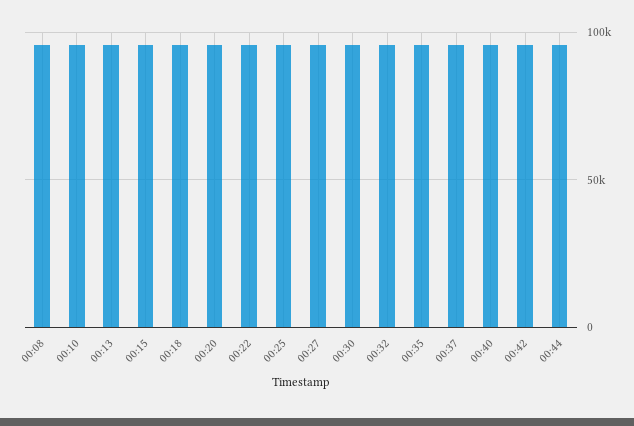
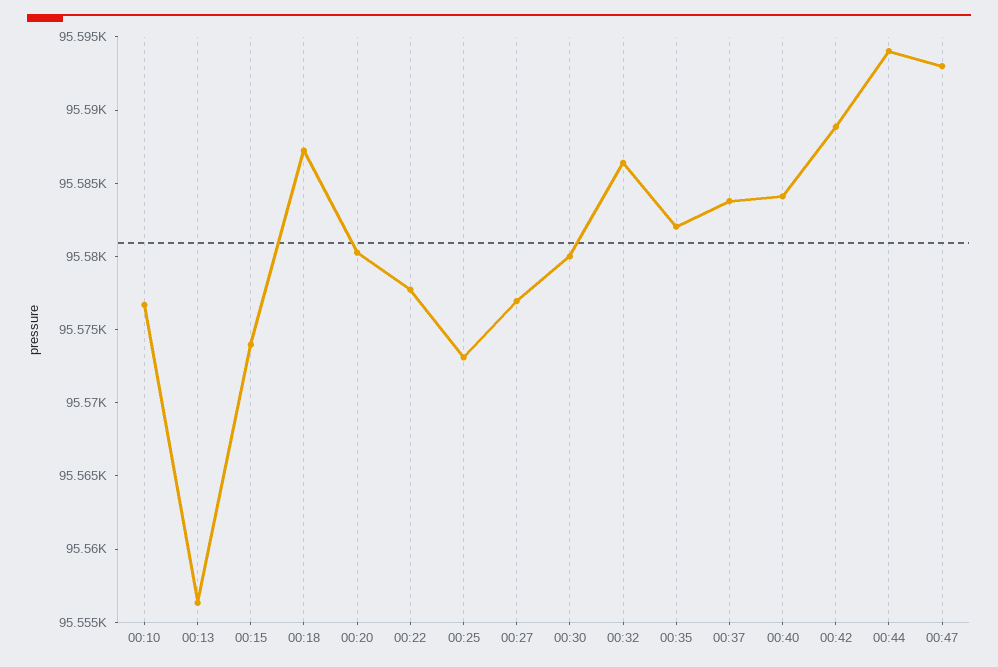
00:08: 95000 -> none
00:47: none -> 95593

